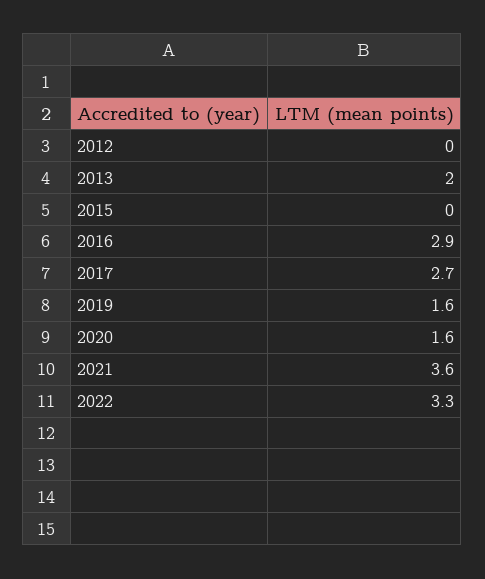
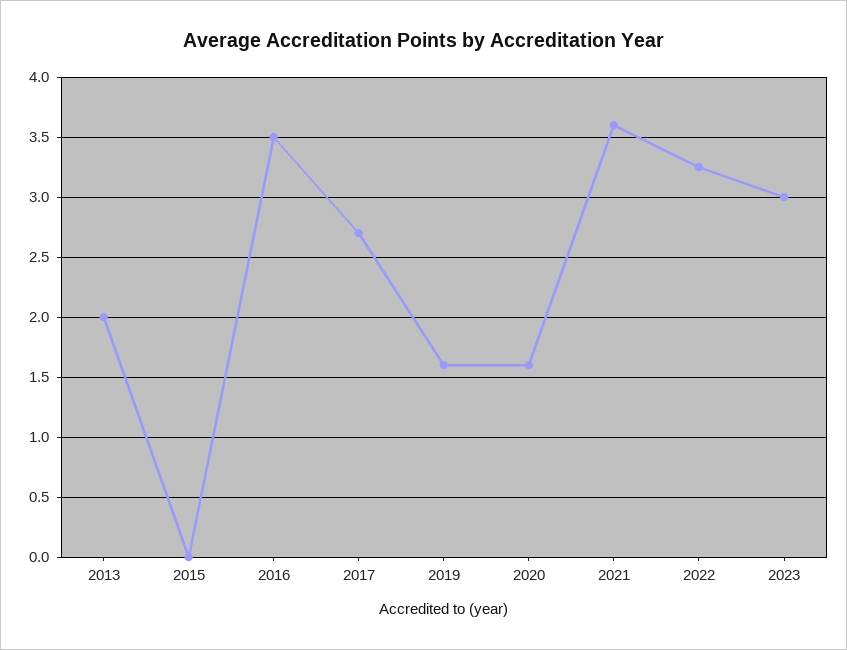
2012: 0 -> none
2016: 2.9 -> 3.5
2023: none -> 3

